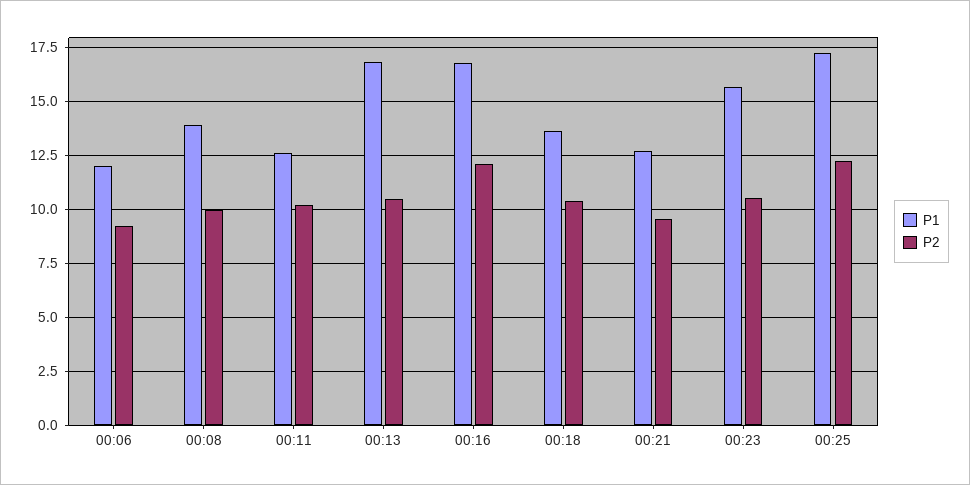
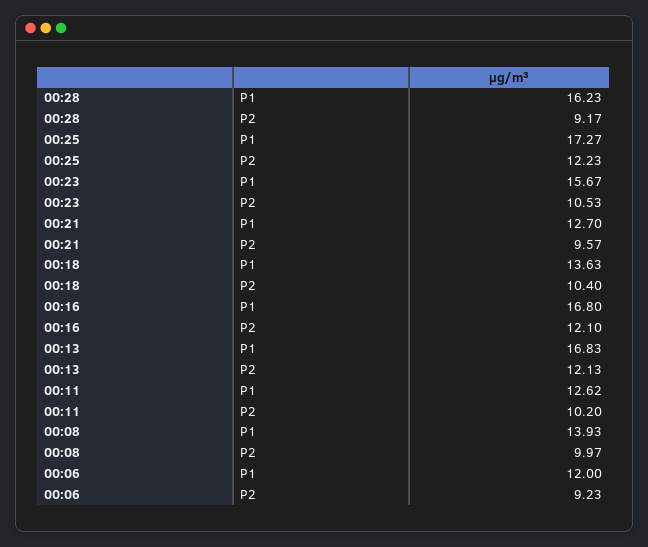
P2, 00:13: 10.5 -> 12.13
P1, 00:28: none -> 16.23
P2, 00:28: none -> 9.17

